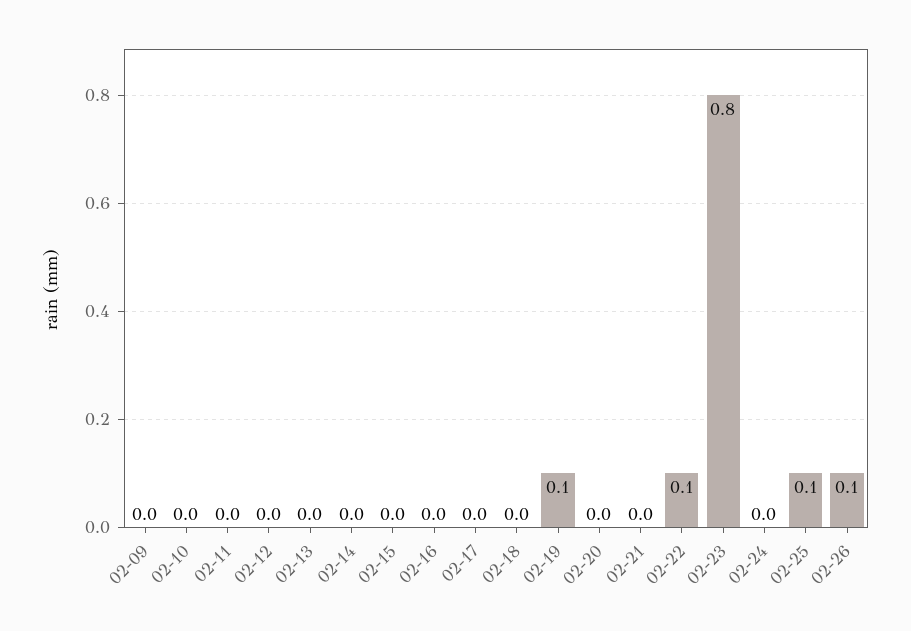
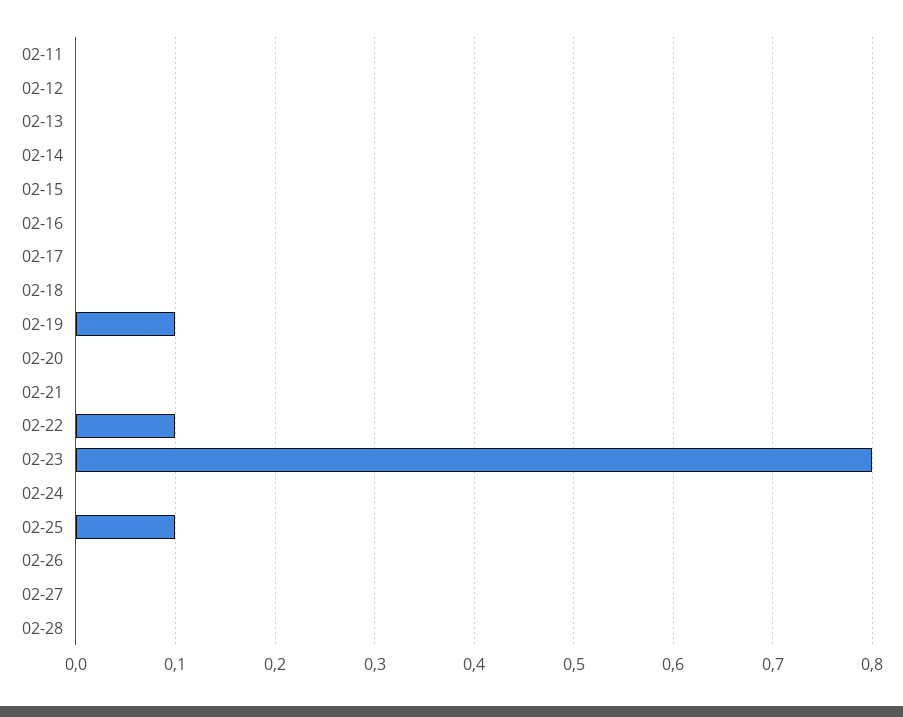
02-09: 0 -> none
02-10: 0 -> none
02-26: 0.1 -> 0
02-27: none -> 0
02-28: none -> 0

